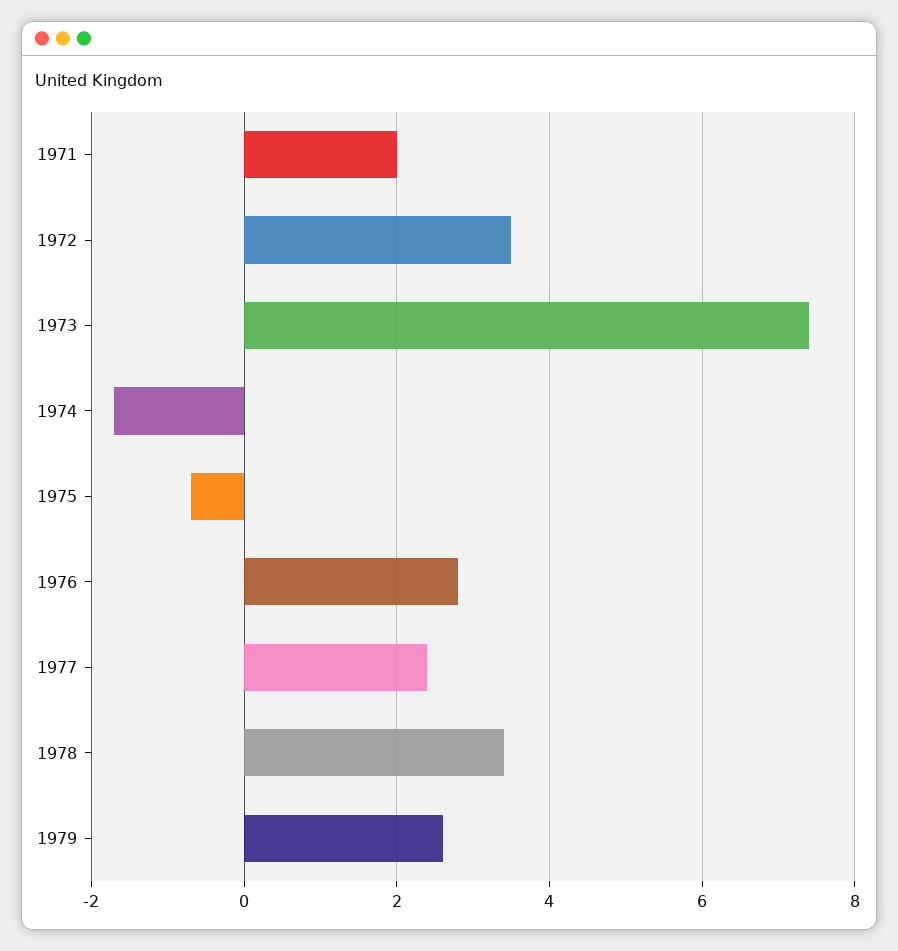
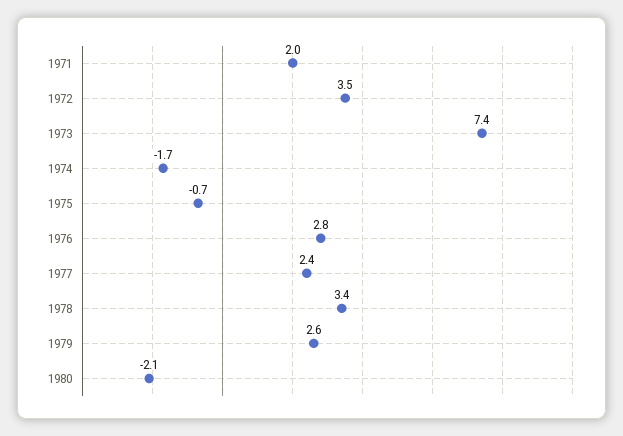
1980: none -> -2.1

